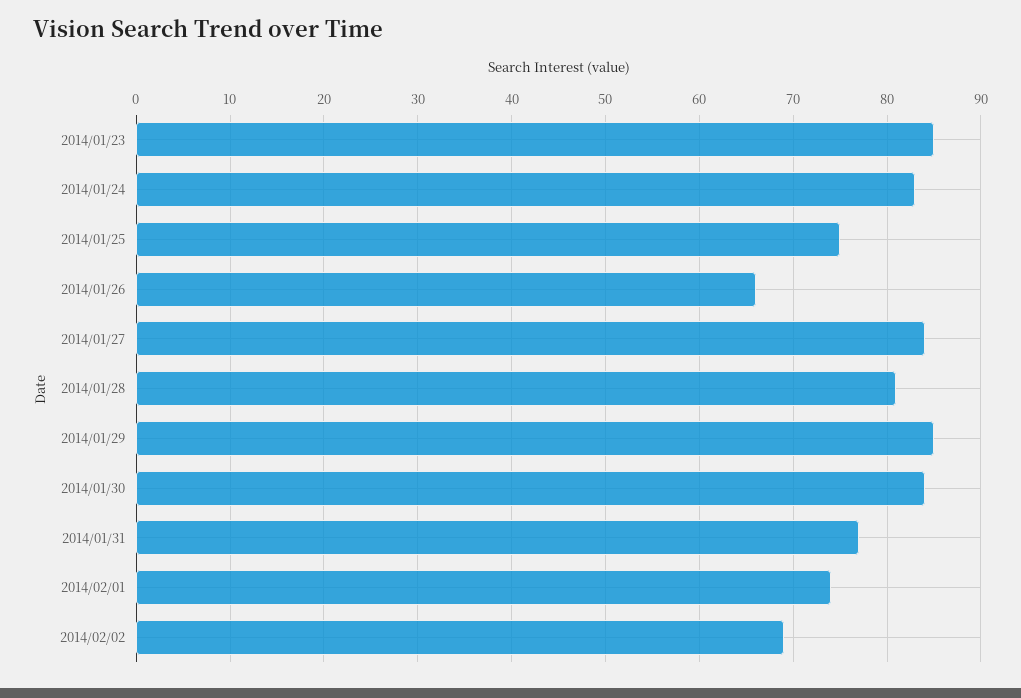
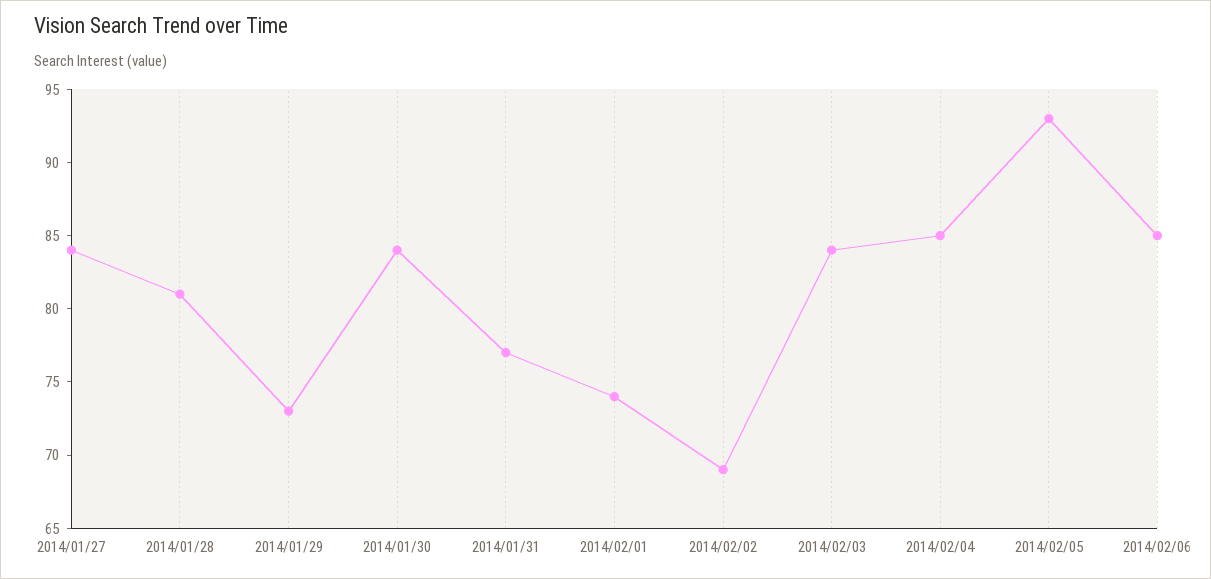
2014/01/23: 85 -> none
2014/01/24: 83 -> none
2014/01/25: 75 -> none
2014/01/26: 66 -> none
2014/01/29: 85 -> 73
2014/02/03: none -> 84
2014/02/04: none -> 85
2014/02/05: none -> 93
2014/02/06: none -> 85

